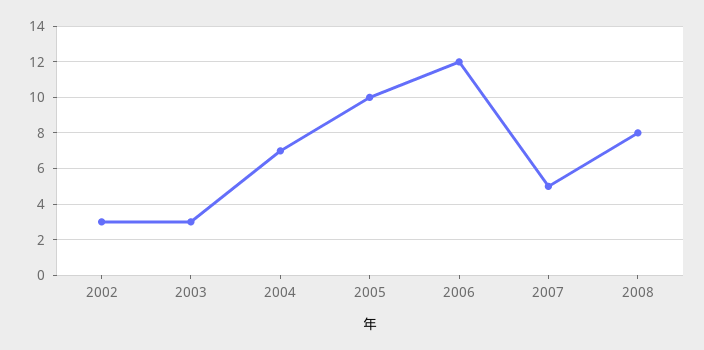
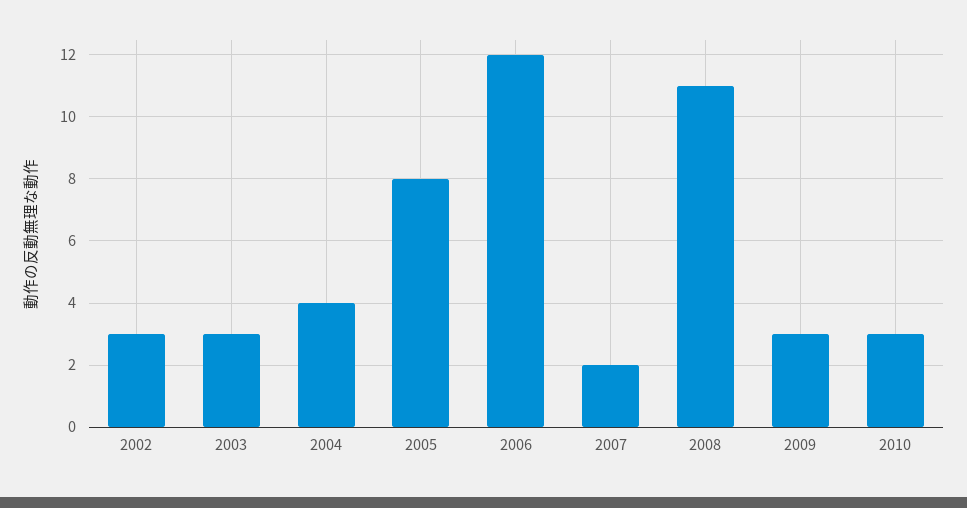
2004: 7 -> 4
2005: 10 -> 8
2007: 5 -> 2
2008: 8 -> 11
2009: none -> 3
2010: none -> 3

